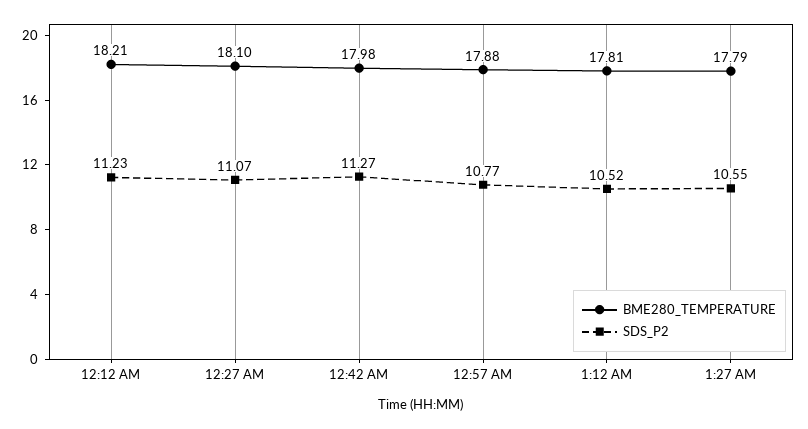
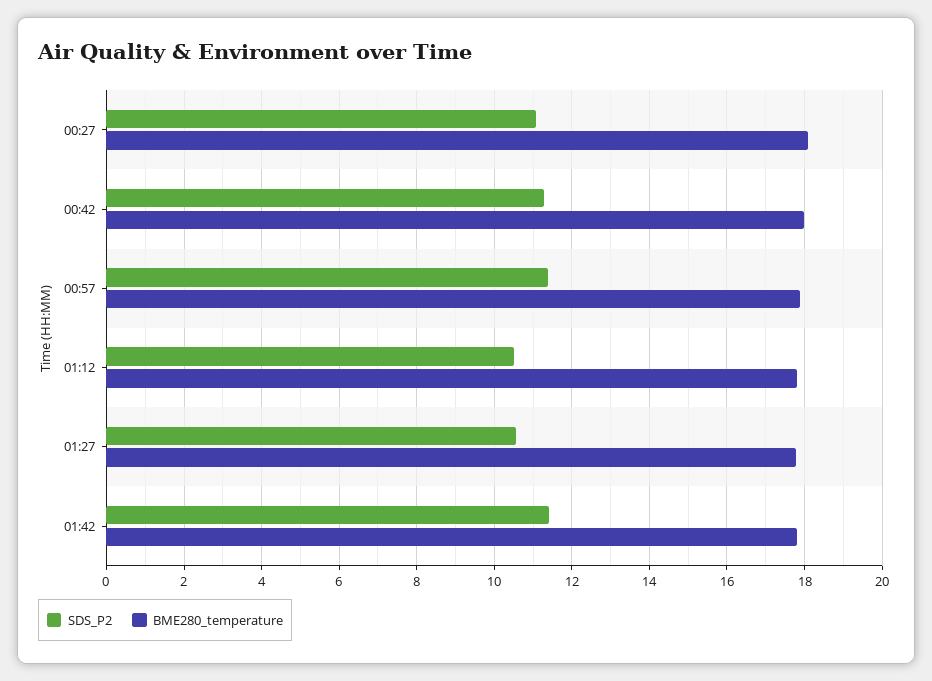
BME280_TEMPERATURE, 12:12 AM: 18.21 -> none
SDS_P2, 12:12 AM: 11.23 -> none
SDS_P2, 12:57 AM: 10.77 -> 11.4
SDS_P2, 01:42: none -> 11.4
BME280_TEMPERATURE, 01:42: none -> 17.8

